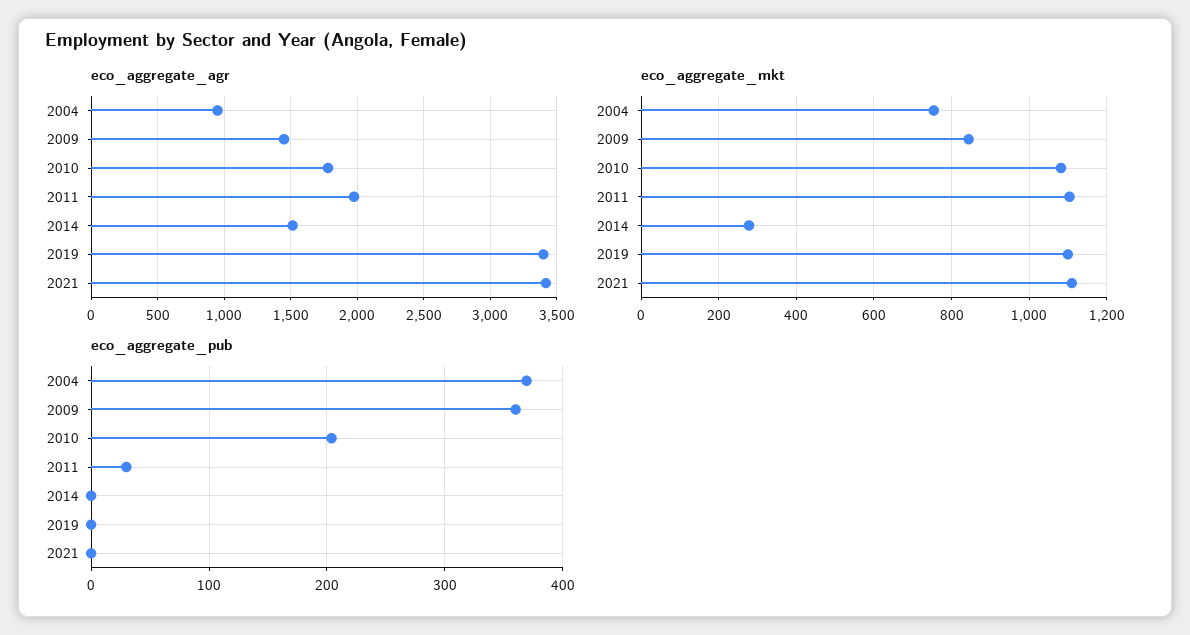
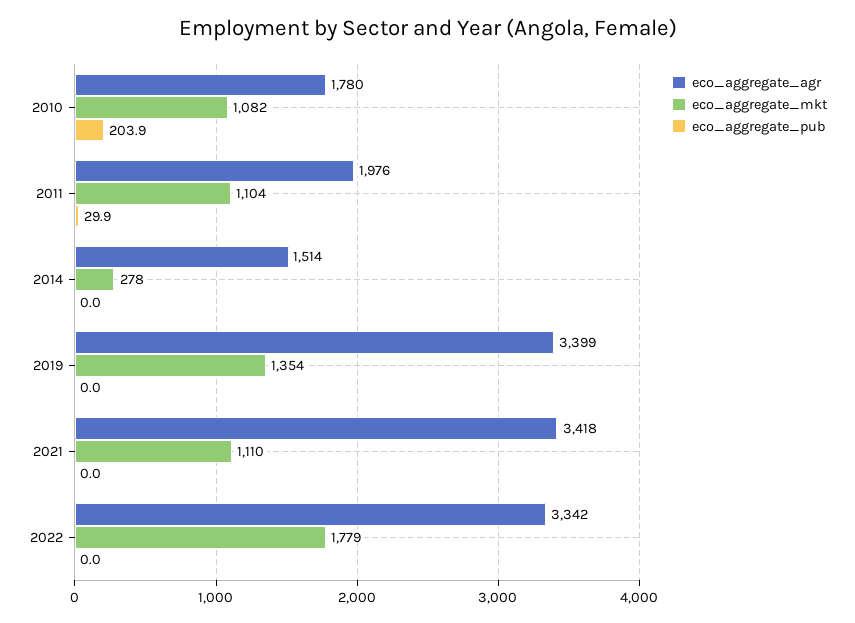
eco_aggregate_agr, 2004: 950 -> none
eco_aggregate_agr, 2009: 1450 -> none
eco_aggregate_mkt, 2004: 760 -> none
eco_aggregate_mkt, 2009: 840 -> none
eco_aggregate_mkt, 2019: 1100 -> 1354
eco_aggregate_pub, 2004: 370 -> none
eco_aggregate_pub, 2009: 360 -> none
eco_aggregate_agr, 2022: none -> 3342
eco_aggregate_mkt, 2022: none -> 1779
eco_aggregate_pub, 2022: none -> 0

